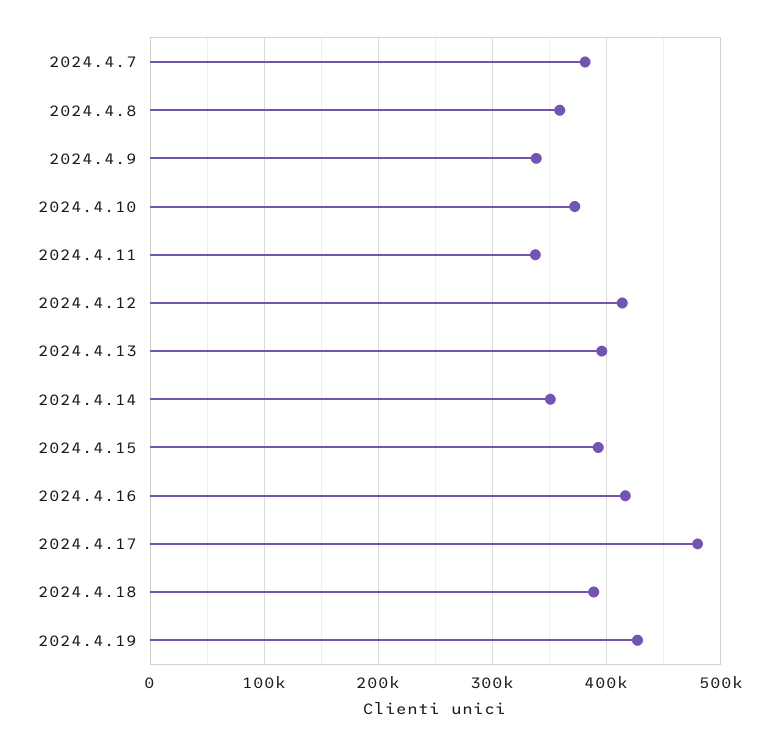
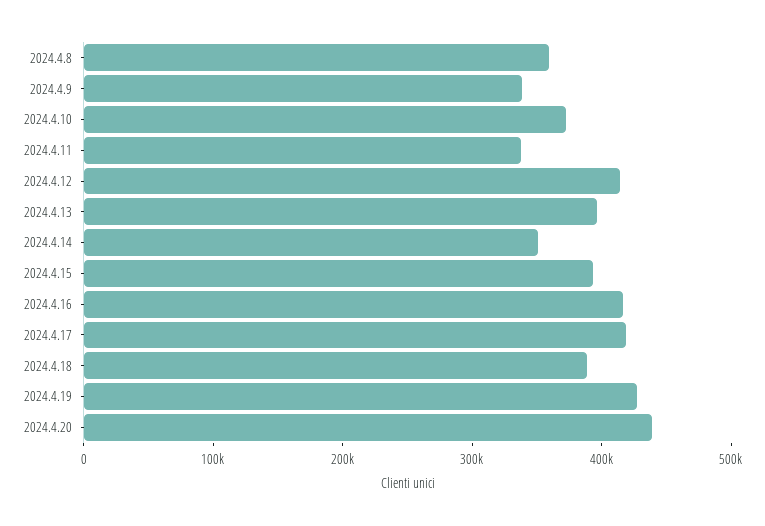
2024.4.7: 380000 -> none
2024.4.17: 480000 -> 420000
2024.4.20: none -> 440000

